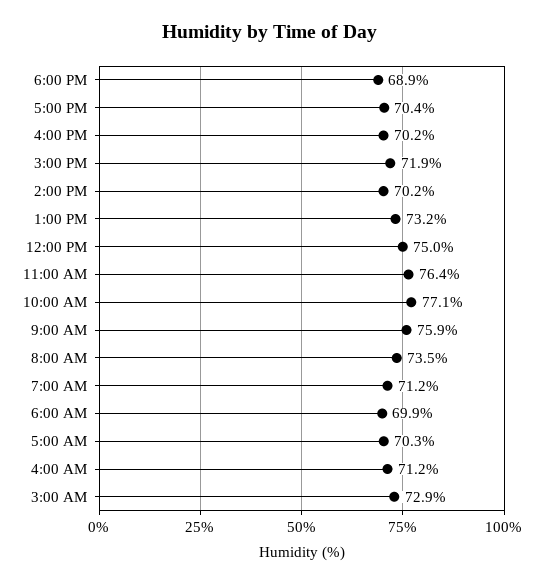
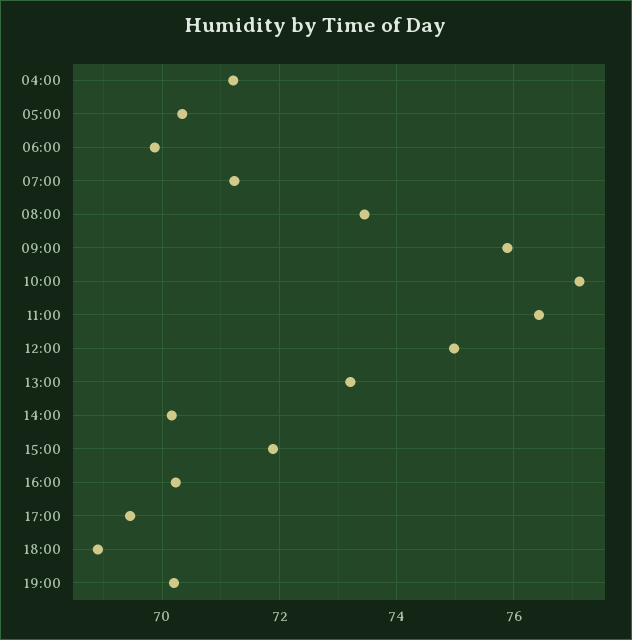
5:00 PM: 70.4 -> 69.4
3:00 AM: 72.9 -> none
19:00: none -> 70.2

